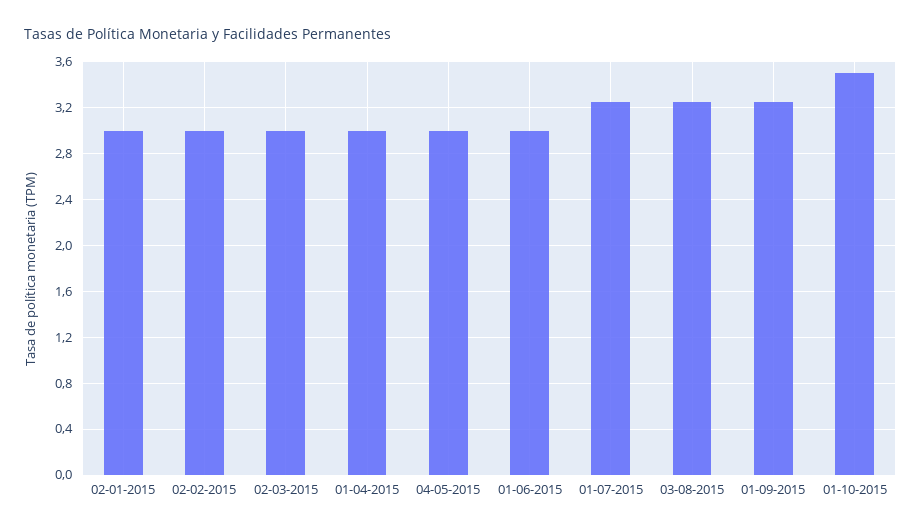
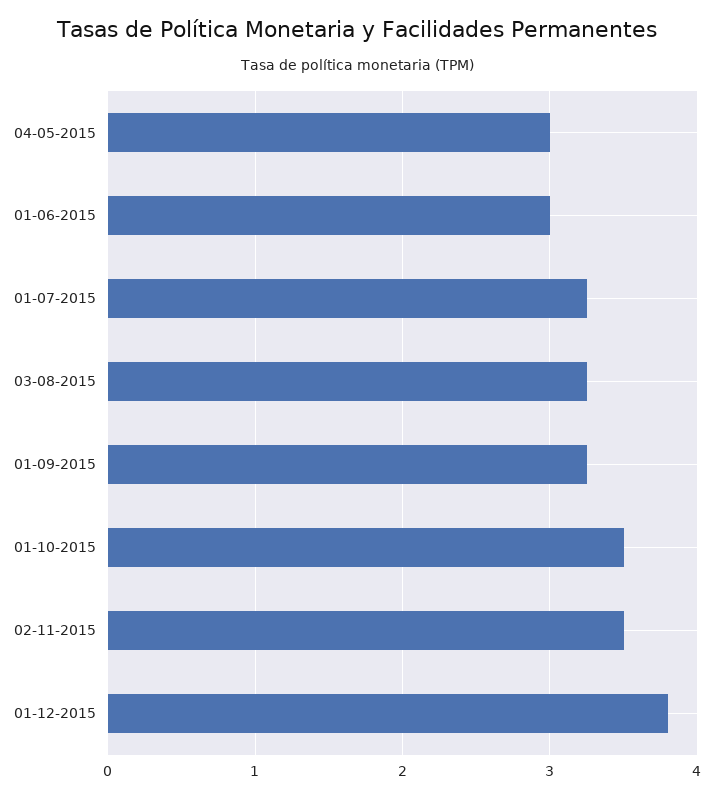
02-01-2015: 3 -> none
02-02-2015: 3 -> none
02-03-2015: 3 -> none
01-04-2015: 3 -> none
02-11-2015: none -> 3.5
01-12-2015: none -> 3.8

